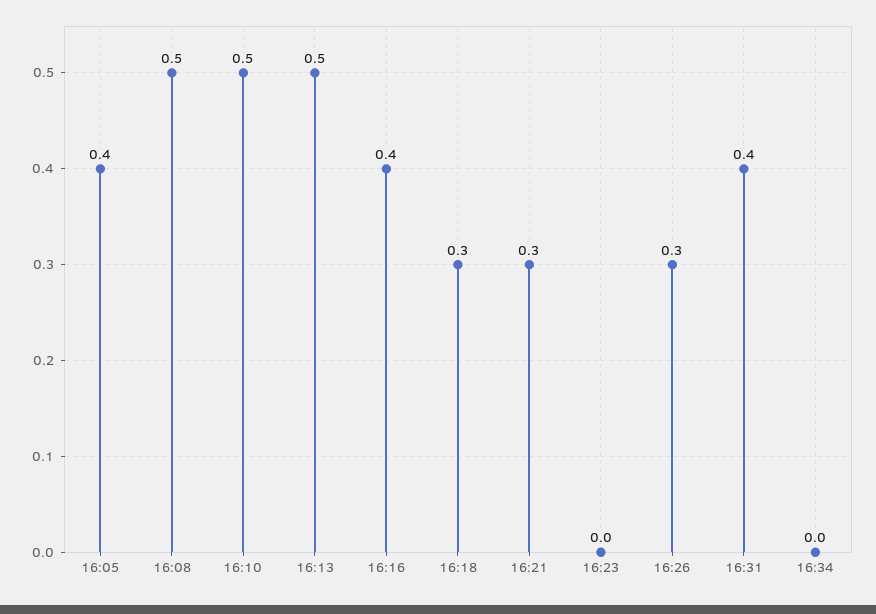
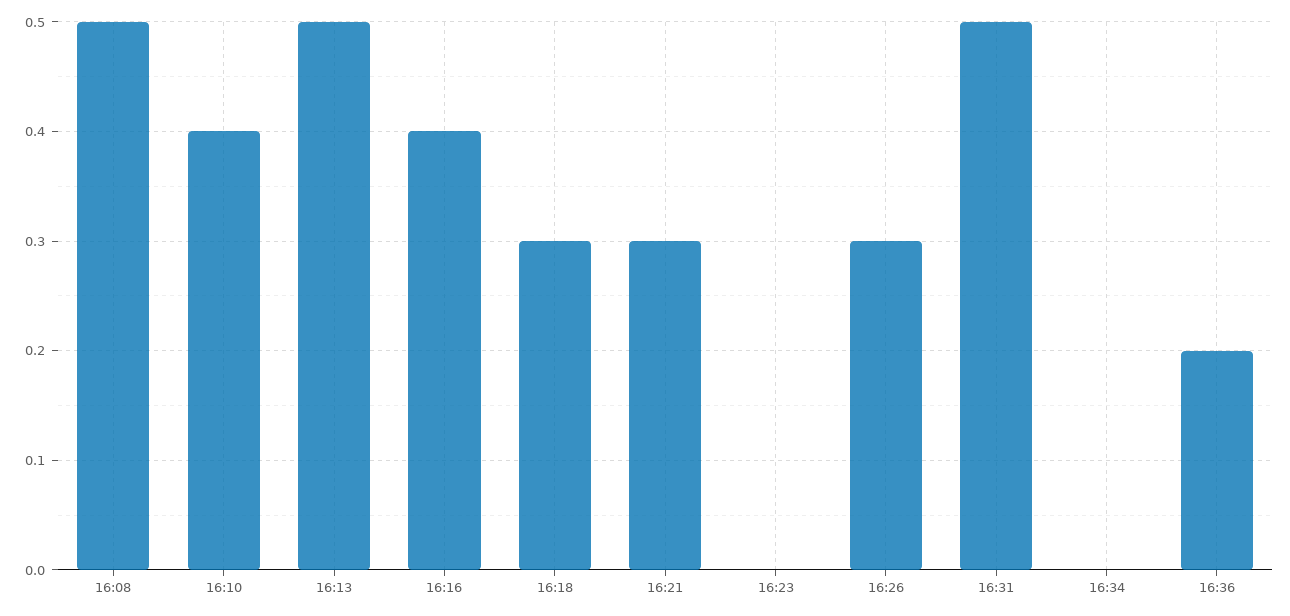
16:05: 0.4 -> none
16:10: 0.5 -> 0.4
16:31: 0.4 -> 0.5
16:36: none -> 0.2

